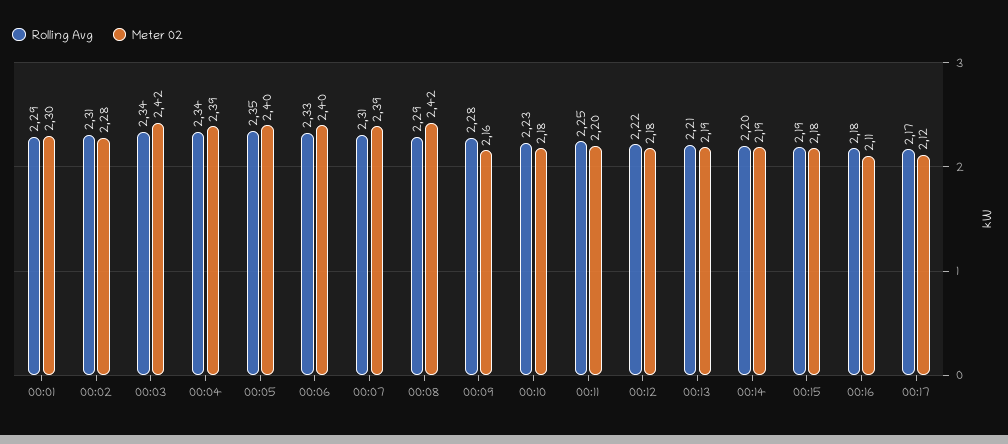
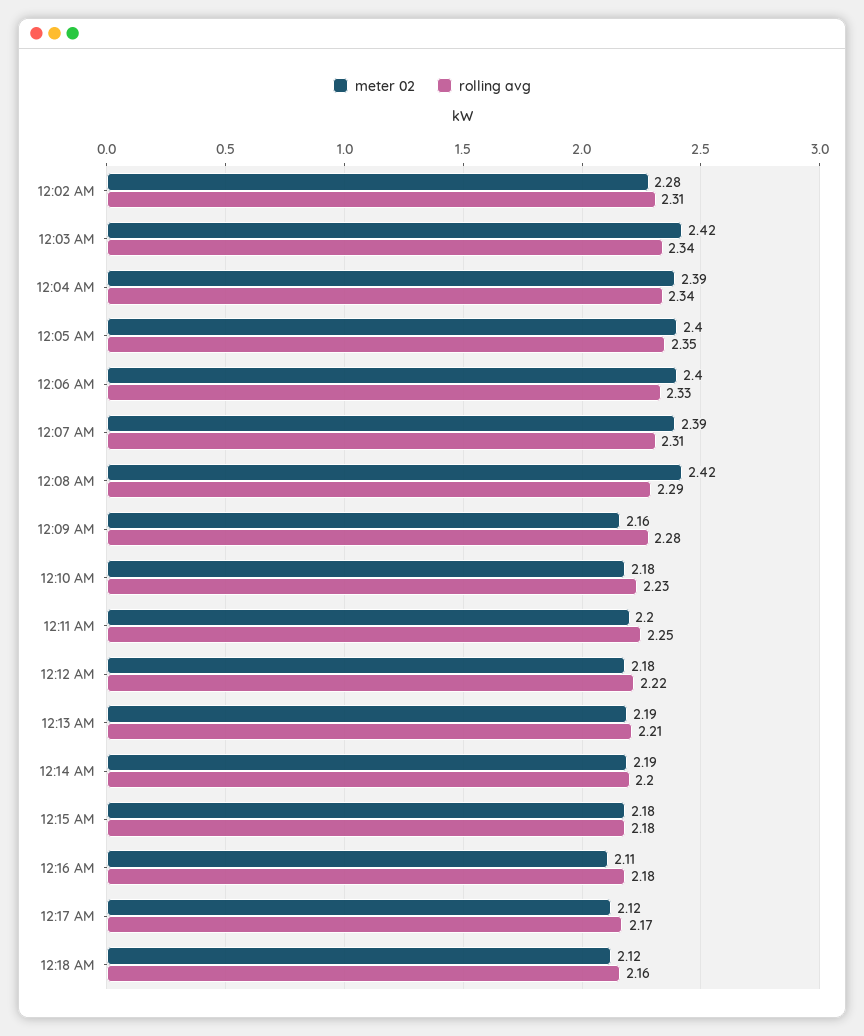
Rolling Avg, 00:01: 2.29 -> none
Meter 02, 00:01: 2.3 -> none
Rolling Avg, 00:15: 2.19 -> 2.18
Meter 02, 12:18 AM: none -> 2.12
Rolling Avg, 12:18 AM: none -> 2.16

